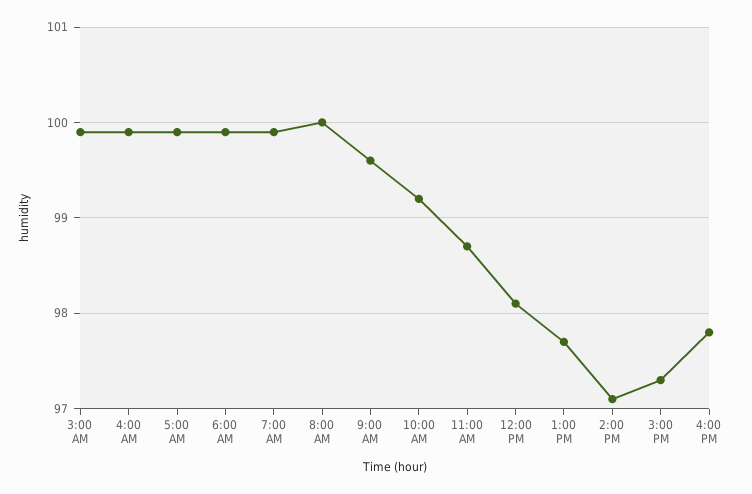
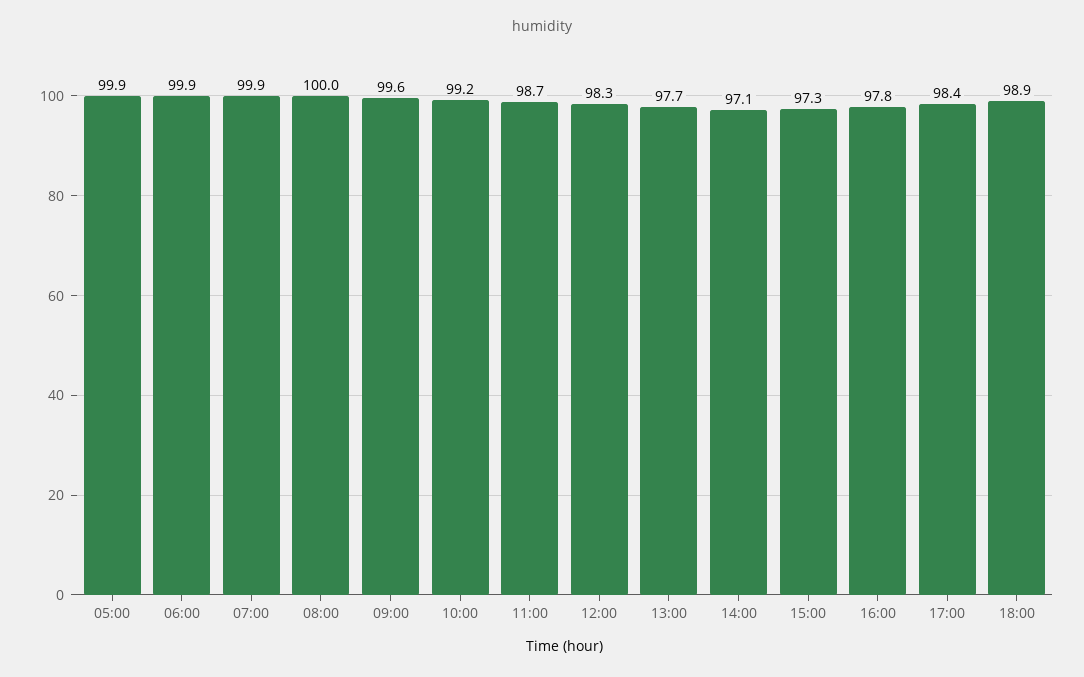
3:00 AM: 99.9 -> none
4:00 AM: 99.9 -> none
12:00 PM: 98.1 -> 98.3
17:00: none -> 98.4
18:00: none -> 98.9

